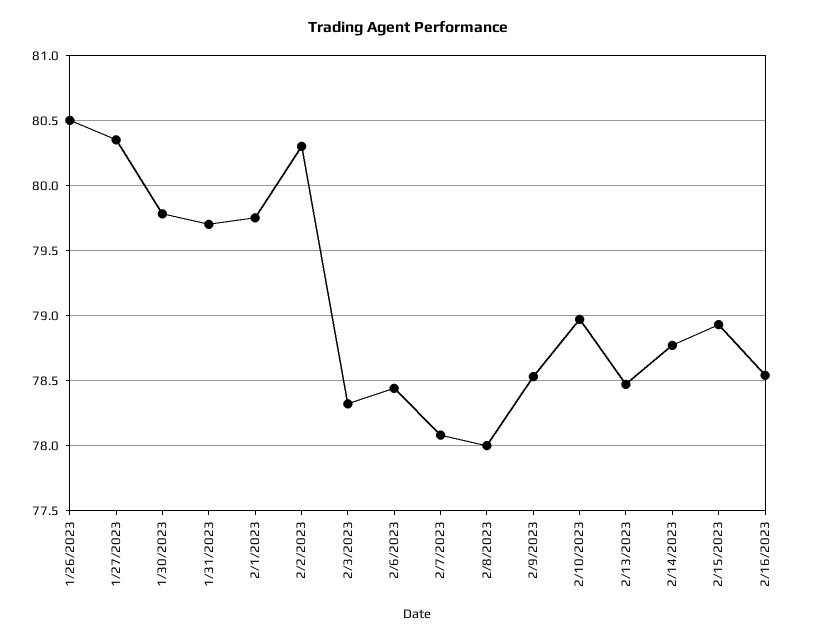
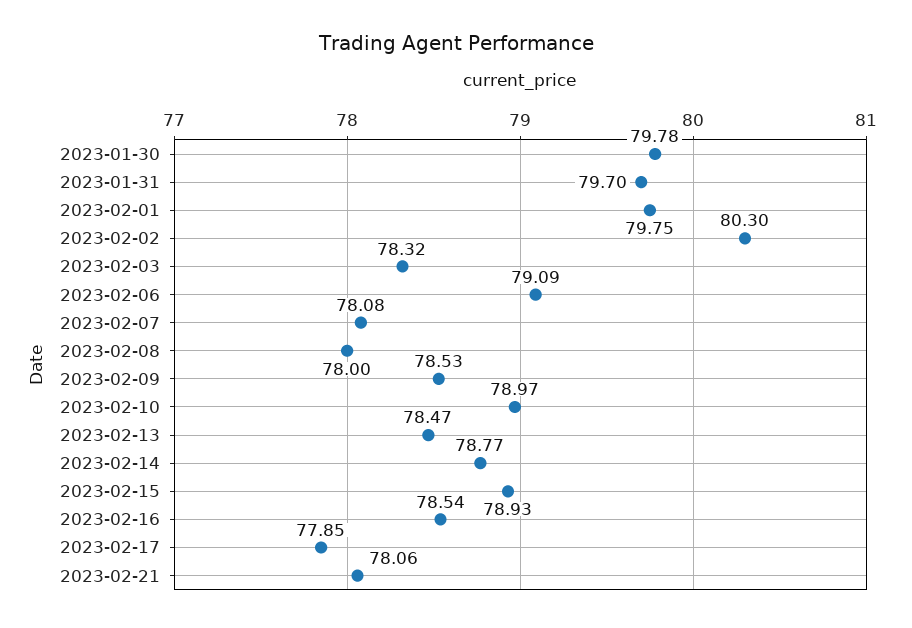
1/26/2023: 80.5 -> none
1/27/2023: 80.35 -> none
2/6/2023: 78.45 -> 79.09
2023-02-17: none -> 77.85
2023-02-21: none -> 78.06

